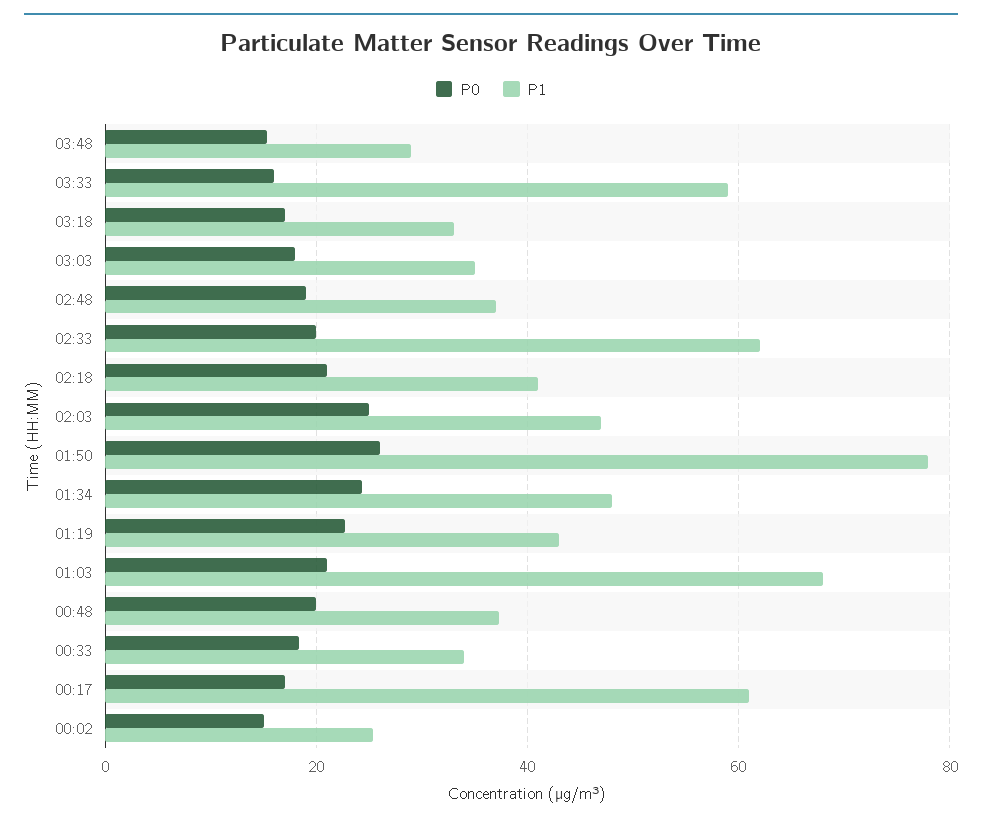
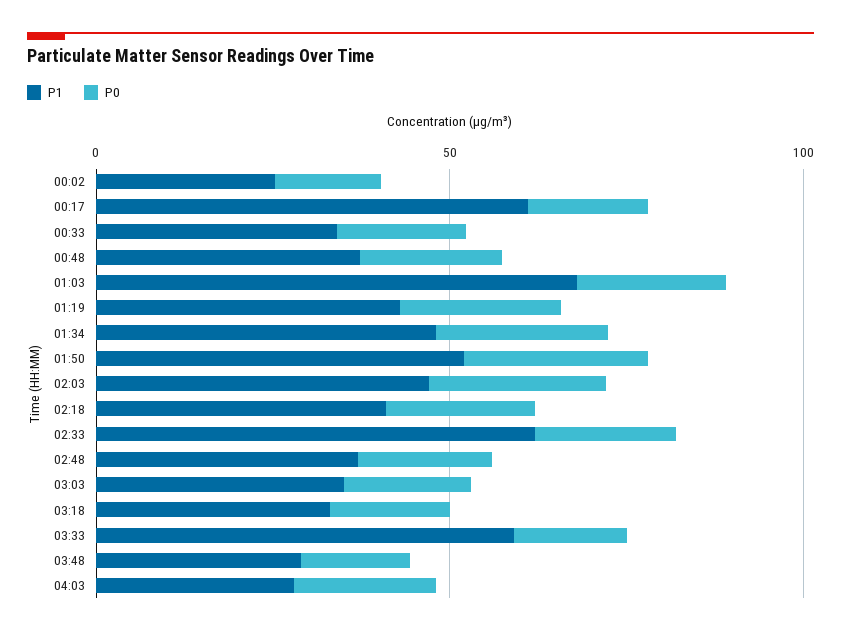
P1, 01:50: 78 -> 50
P1, 04:03: none -> 30
P0, 04:03: none -> 20

